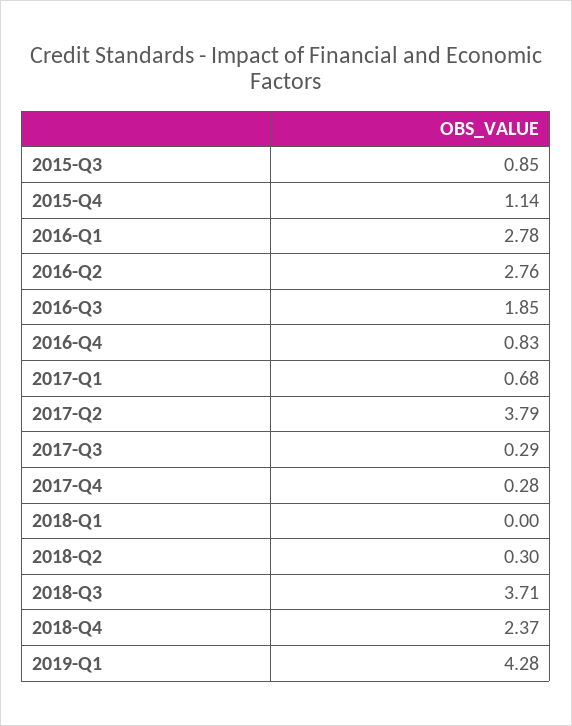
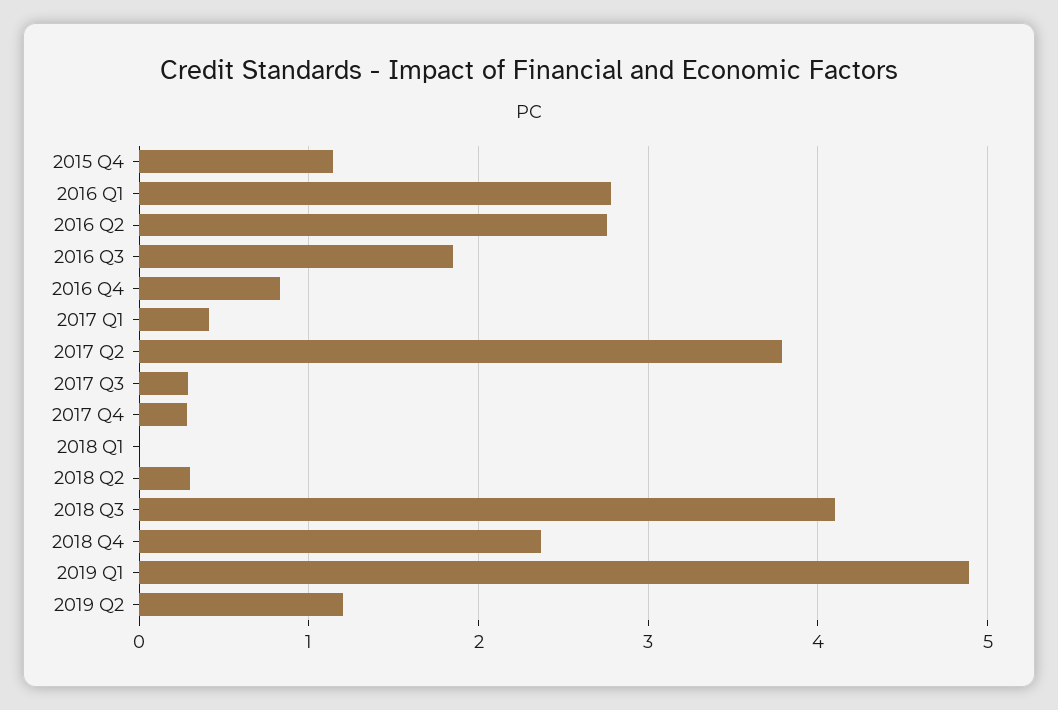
2015-Q3: 0.85 -> none
2017-Q1: 0.68 -> 0.4
2018-Q3: 3.71 -> 4.1
2019-Q1: 4.28 -> 4.9
2019 Q2: none -> 1.2

